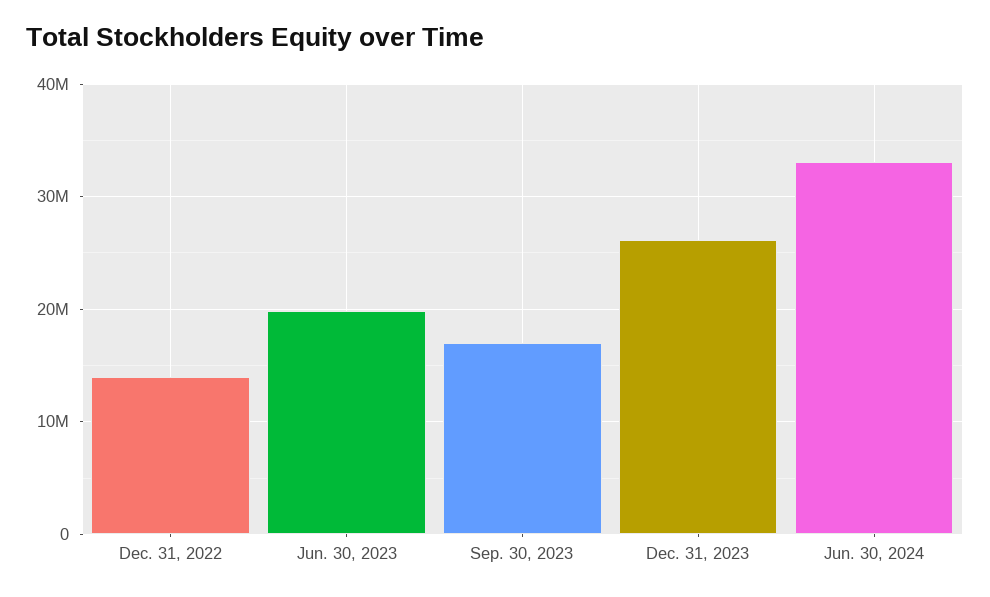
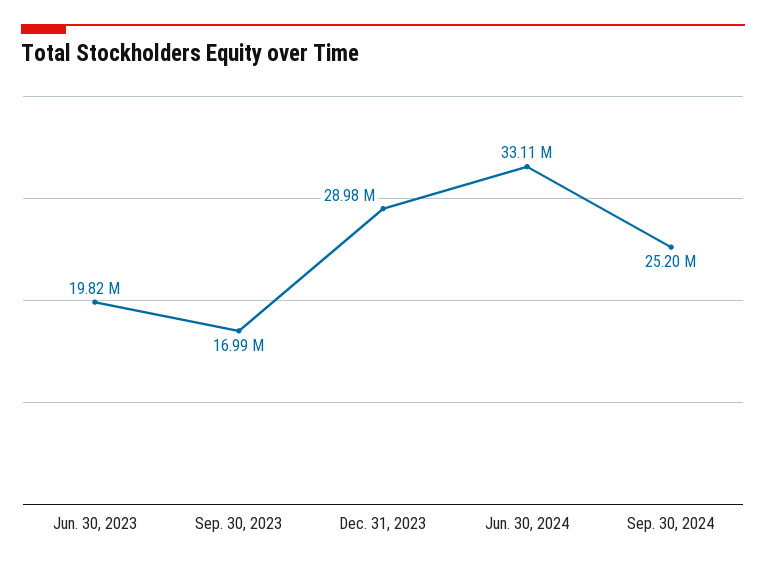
Dec. 31, 2022: 14000000 -> none
Dec. 31, 2023: 26000000 -> 28980000
Sep. 30, 2024: none -> 25200000

